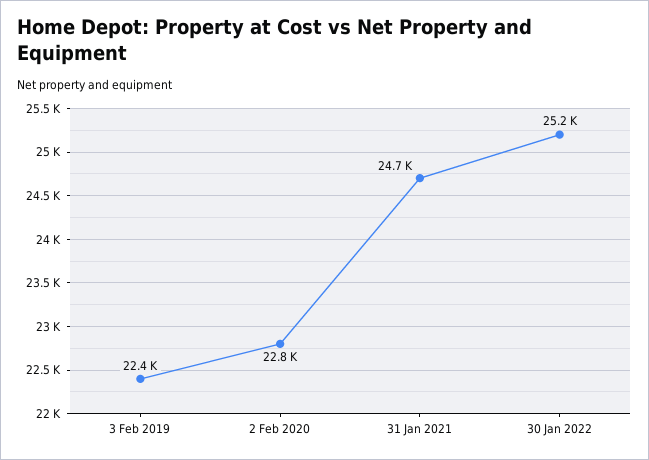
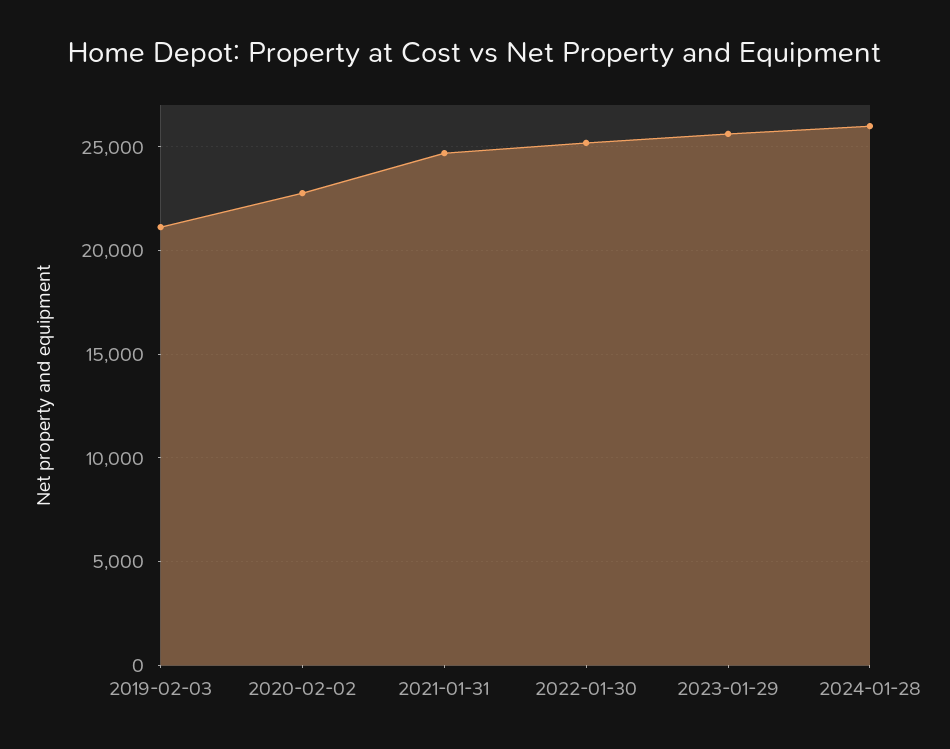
3 Feb 2019: 22400 -> 21000
2023-01-29: none -> 25500
2024-01-28: none -> 26000

